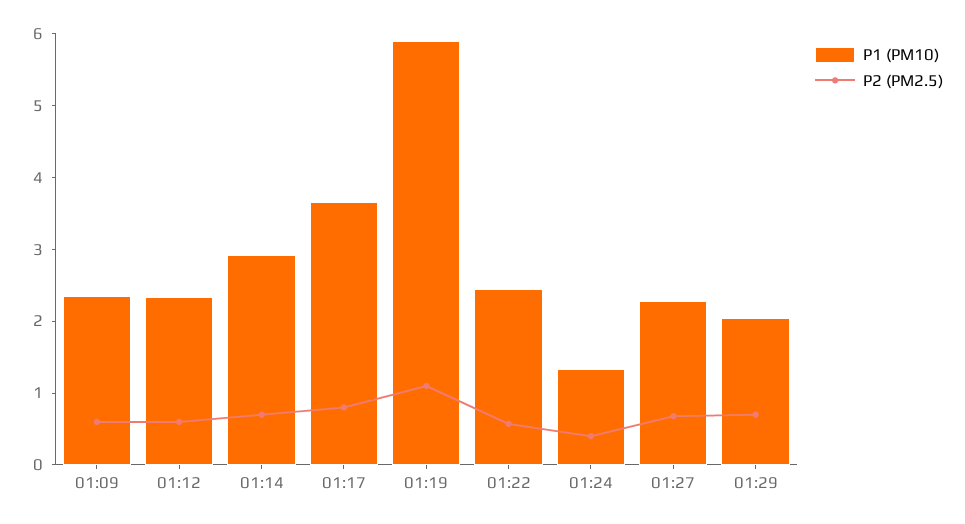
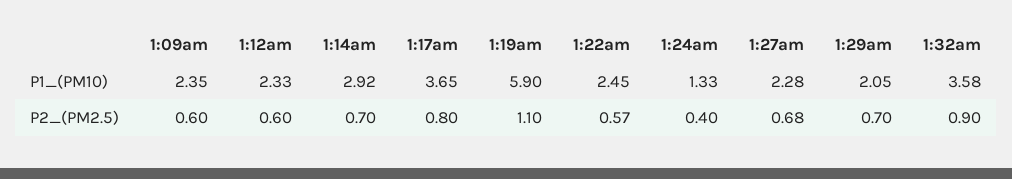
P1 (PM10), 1:32am: none -> 3.58
P2 (PM2.5), 1:32am: none -> 0.9

